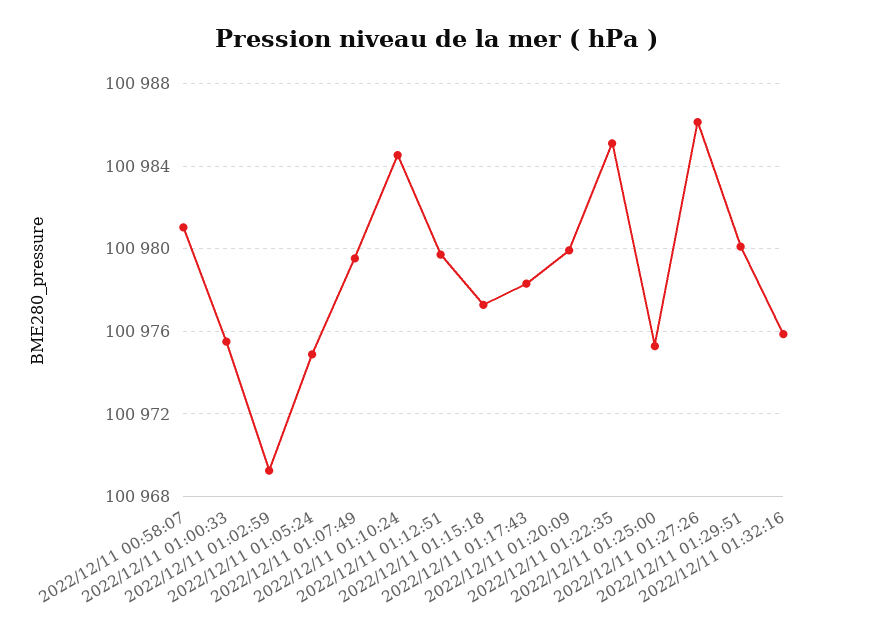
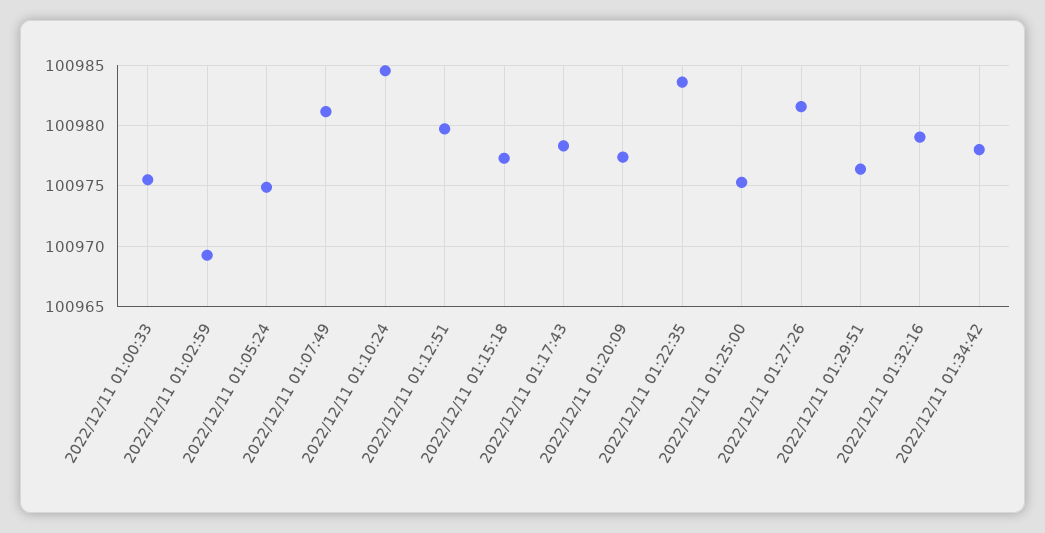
2022/12/11 00:58:07: 100981 -> none
2022/12/11 01:07:49: 100979.5 -> 100981
2022/12/11 01:20:09: 100980 -> 100977.5
2022/12/11 01:22:35: 100985 -> 100983.5
2022/12/11 01:27:26: 100986 -> 100981.5
2022/12/11 01:29:51: 100980 -> 100976.5
2022/12/11 01:32:16: 100976 -> 100979
2022/12/11 01:34:42: none -> 100978

